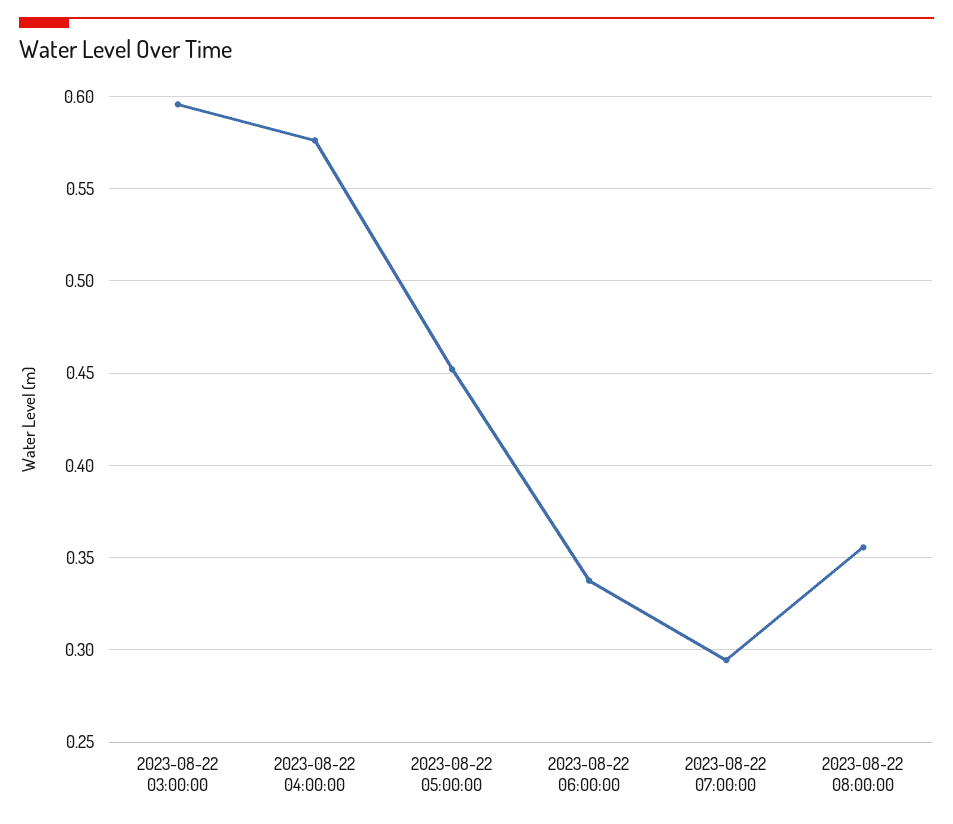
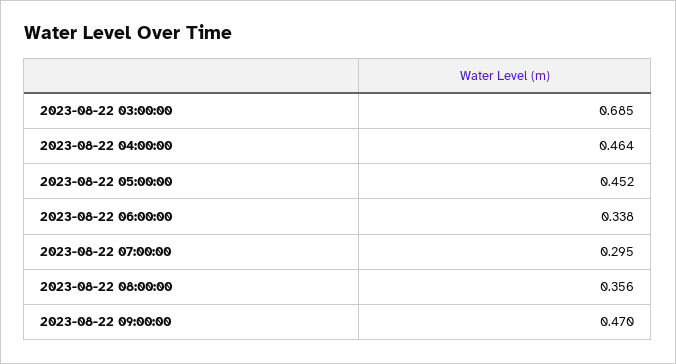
2023-08-22 03:00:00: 0.595 -> 0.685
2023-08-22 04:00:00: 0.575 -> 0.464
2023-08-22 09:00:00: none -> 0.47

